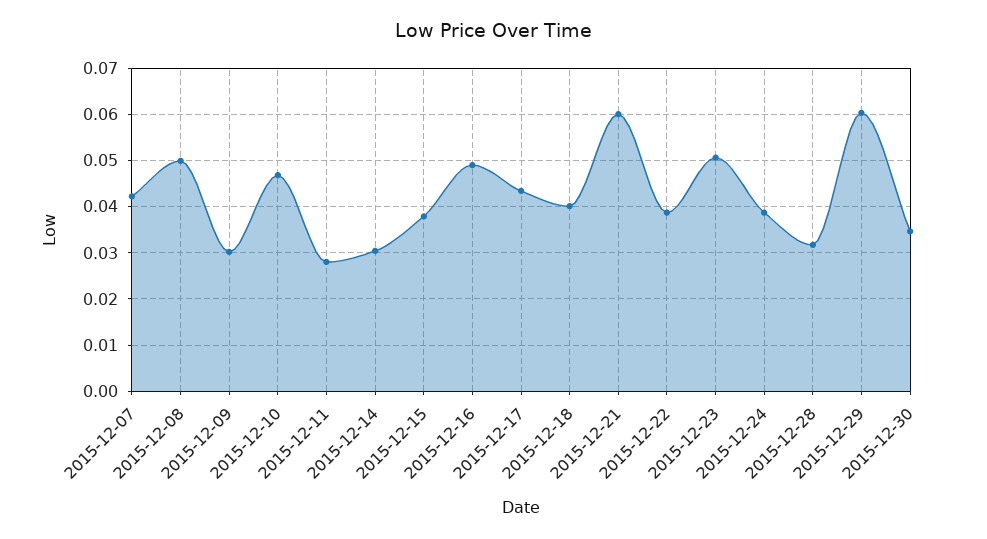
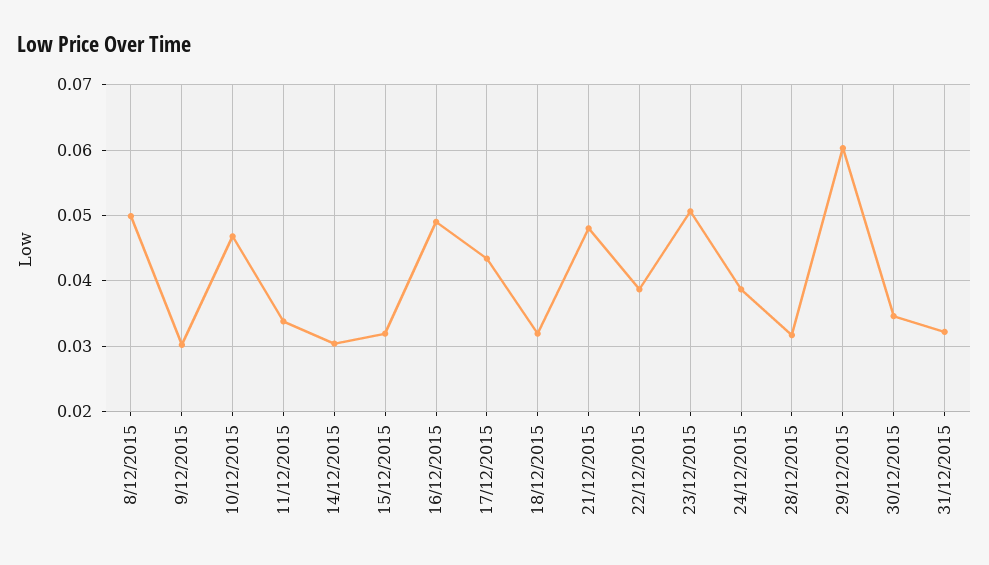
2015-12-07: 0.042 -> none
2015-12-11: 0.028 -> 0.034
2015-12-15: 0.038 -> 0.032
2015-12-18: 0.04 -> 0.032
2015-12-21: 0.06 -> 0.048
31/12/2015: none -> 0.032

